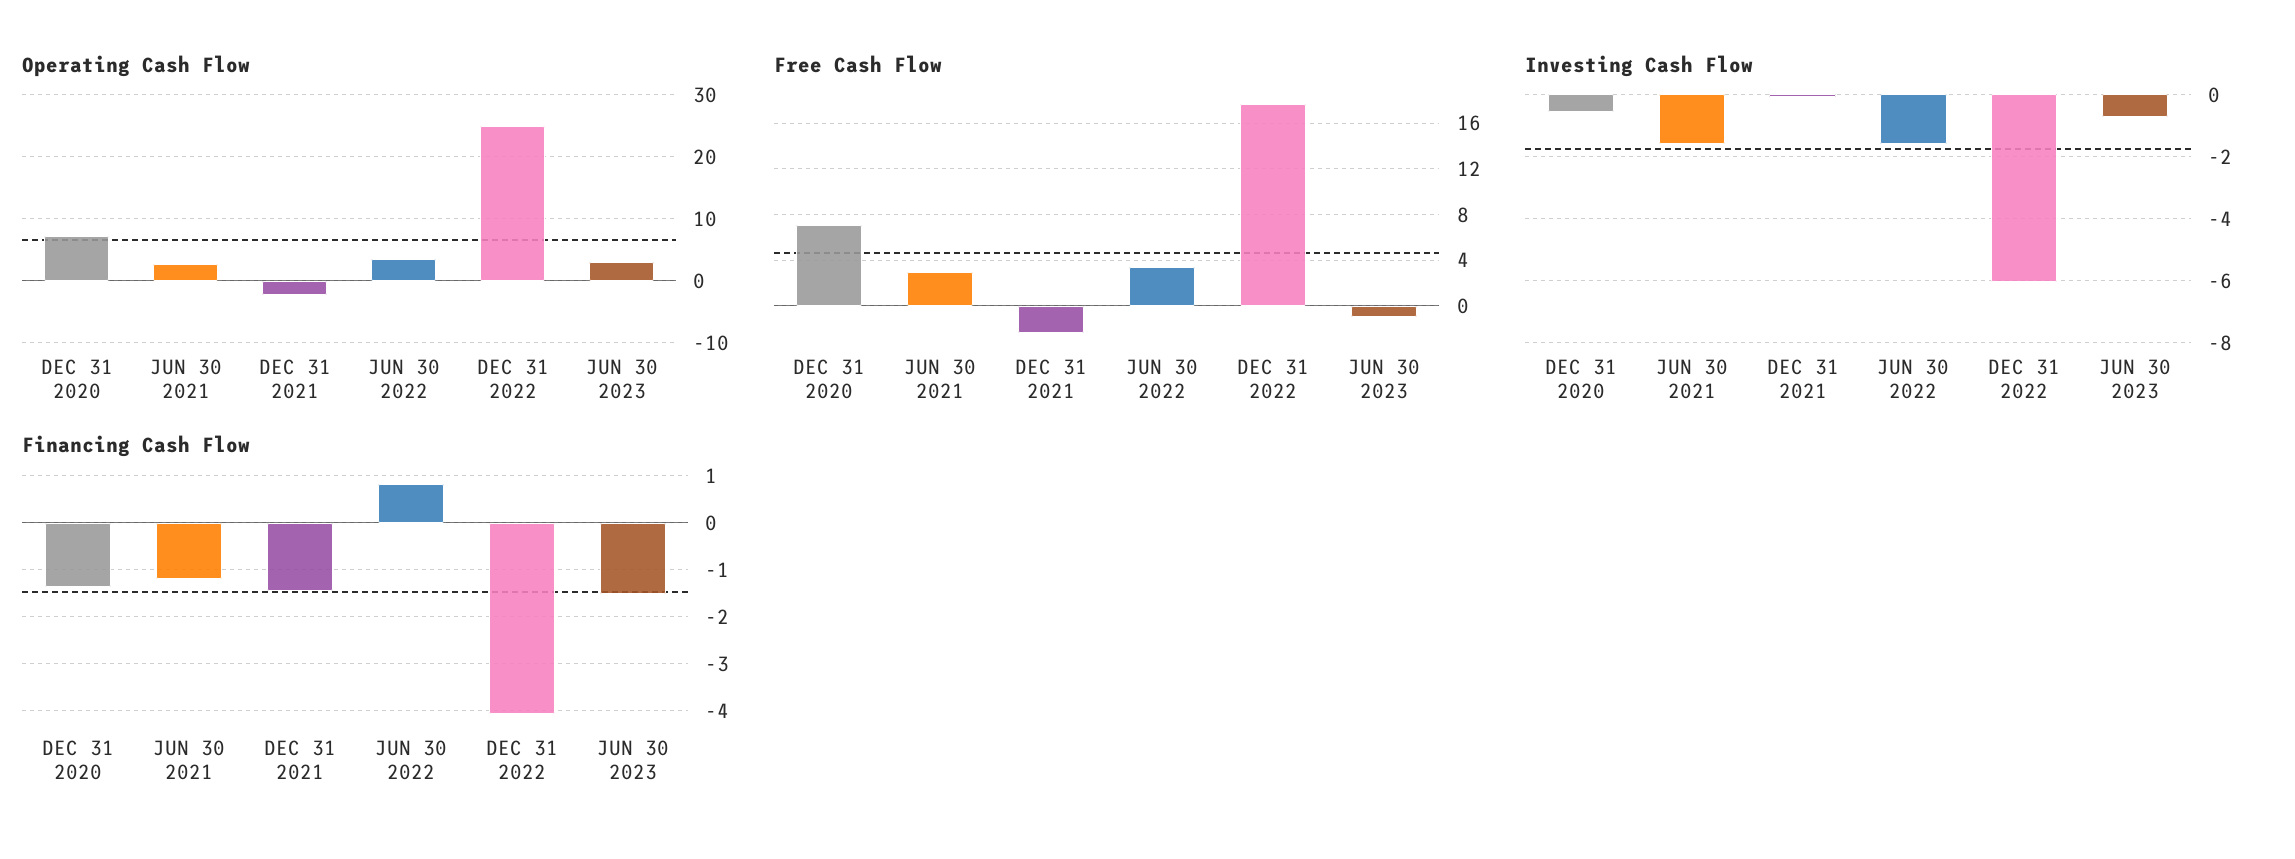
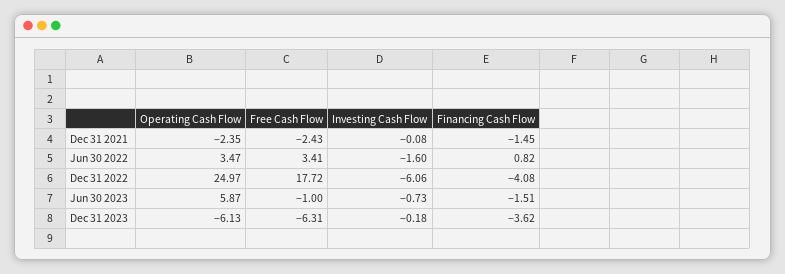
Operating Cash Flow, DEC 31 2020: 7 -> none
Operating Cash Flow, JUN 30 2021: 3 -> none
Operating Cash Flow, JUN 30 2023: 3 -> 5.87
Free Cash Flow, DEC 31 2020: 7 -> none
Free Cash Flow, JUN 30 2021: 3 -> none
Investing Cash Flow, DEC 31 2020: -0.6 -> none
Investing Cash Flow, JUN 30 2021: -1.6 -> none
Financing Cash Flow, DEC 31 2020: -1.4 -> none
Financing Cash Flow, JUN 30 2021: -1.2 -> none
Operating Cash Flow, Dec 31 2023: none -> -6.13
Free Cash Flow, Dec 31 2023: none -> -6.31
Investing Cash Flow, Dec 31 2023: none -> -0.18
Financing Cash Flow, Dec 31 2023: none -> -3.62

